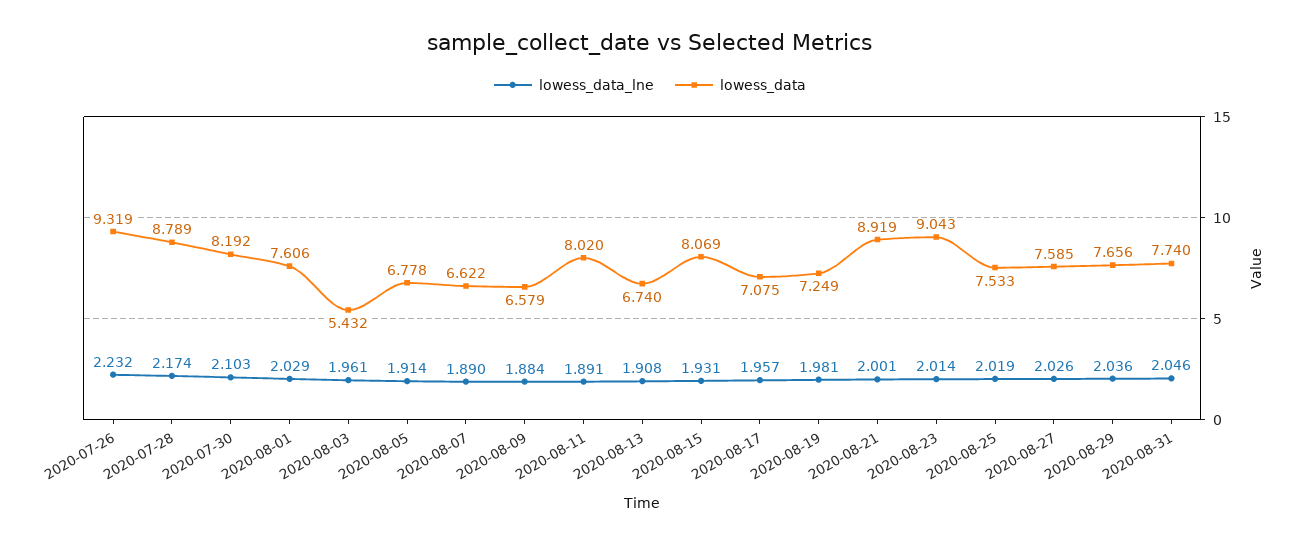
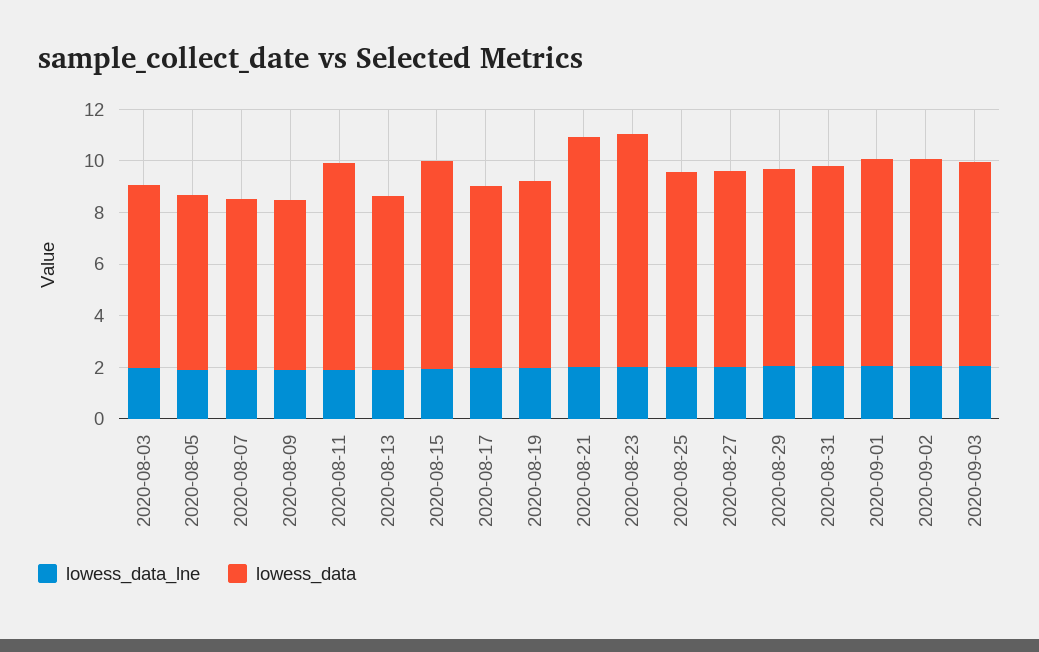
lowess_data_lne, 2020-07-26: 2.232 -> none
lowess_data, 2020-07-26: 9.319 -> none
lowess_data_lne, 2020-07-28: 2.174 -> none
lowess_data, 2020-07-28: 8.789 -> none
lowess_data_lne, 2020-07-30: 2.103 -> none
lowess_data, 2020-07-30: 8.192 -> none
lowess_data_lne, 2020-08-01: 2.029 -> none
lowess_data, 2020-08-01: 7.606 -> none
lowess_data, 2020-08-03: 5.432 -> 7
lowess_data_lne, 2020-09-01: none -> 2
lowess_data, 2020-09-01: none -> 8
lowess_data_lne, 2020-09-02: none -> 2
lowess_data, 2020-09-02: none -> 8
lowess_data_lne, 2020-09-03: none -> 2
lowess_data, 2020-09-03: none -> 8

